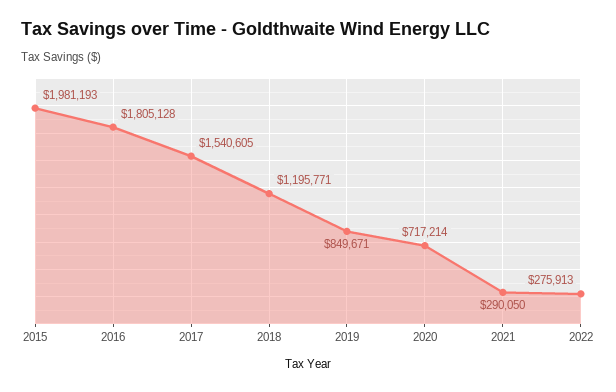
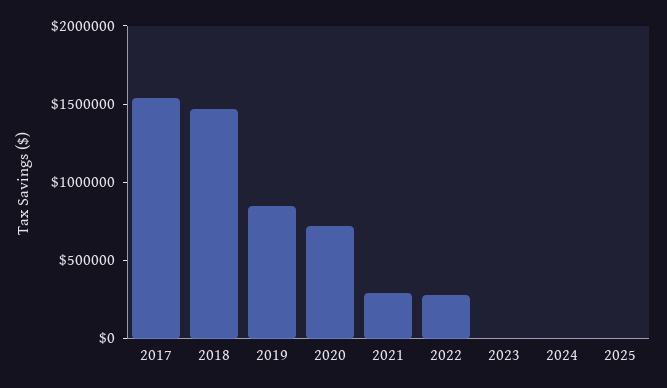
2015: 1981193 -> none
2016: 1805128 -> none
2018: 1195771 -> 1500000
2023: none -> 0
2024: none -> 0
2025: none -> 0

